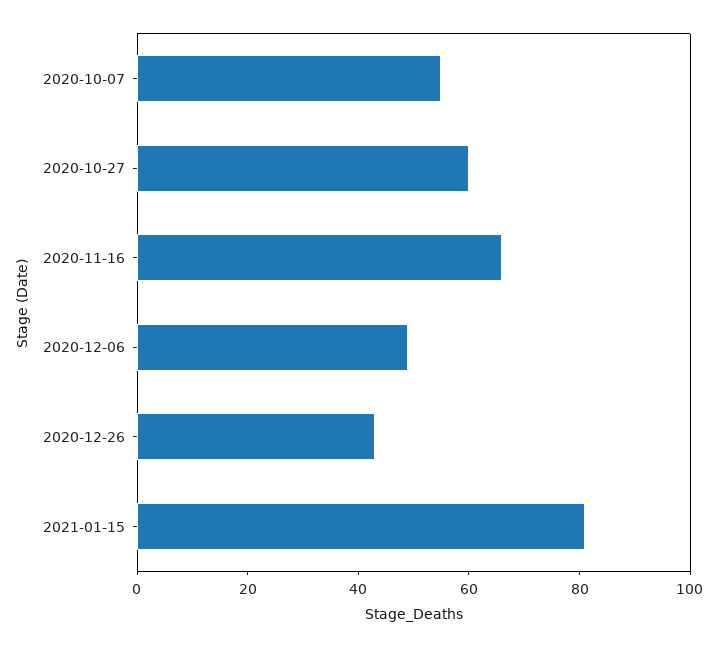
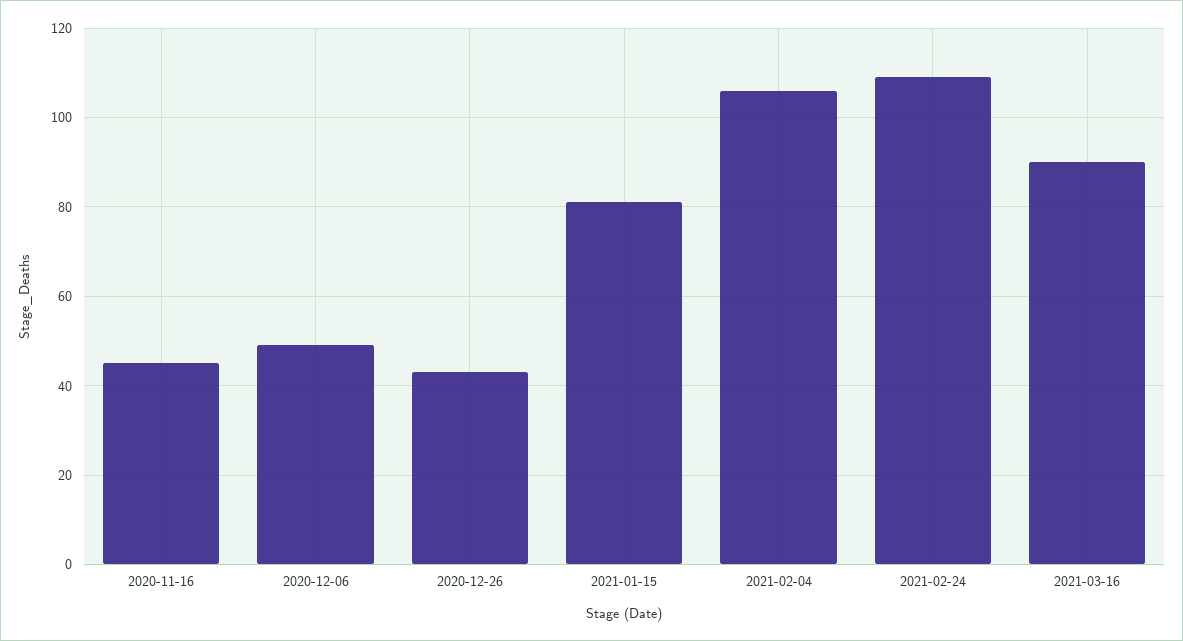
2020-10-07: 55 -> none
2020-10-27: 60 -> none
2020-11-16: 65 -> 45
2021-02-04: none -> 105
2021-02-24: none -> 110
2021-03-16: none -> 90

